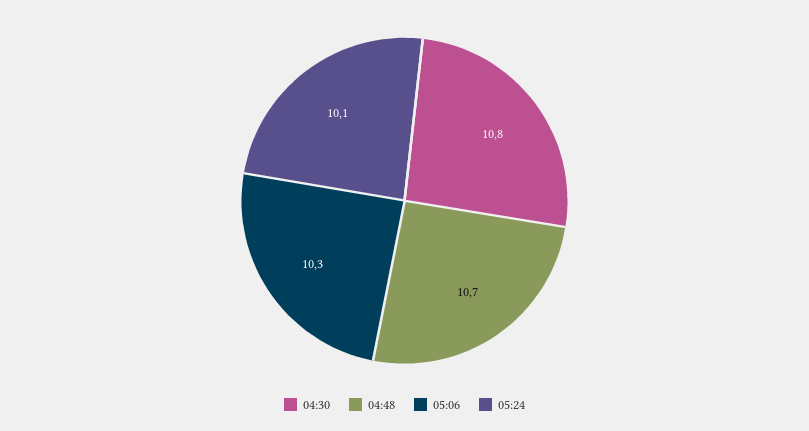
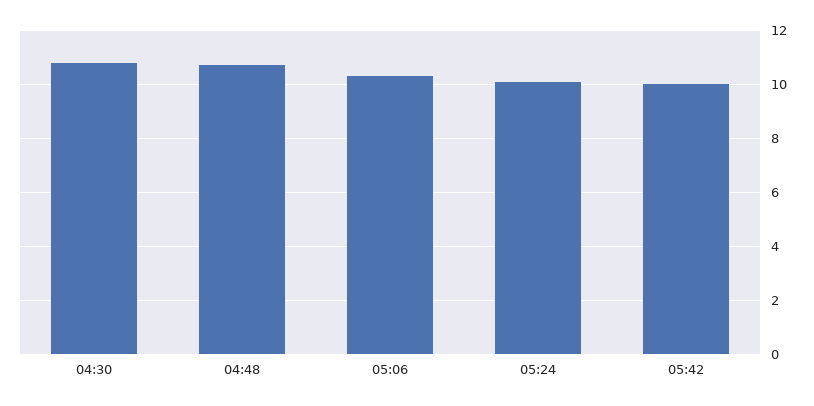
05:42: none -> 10

